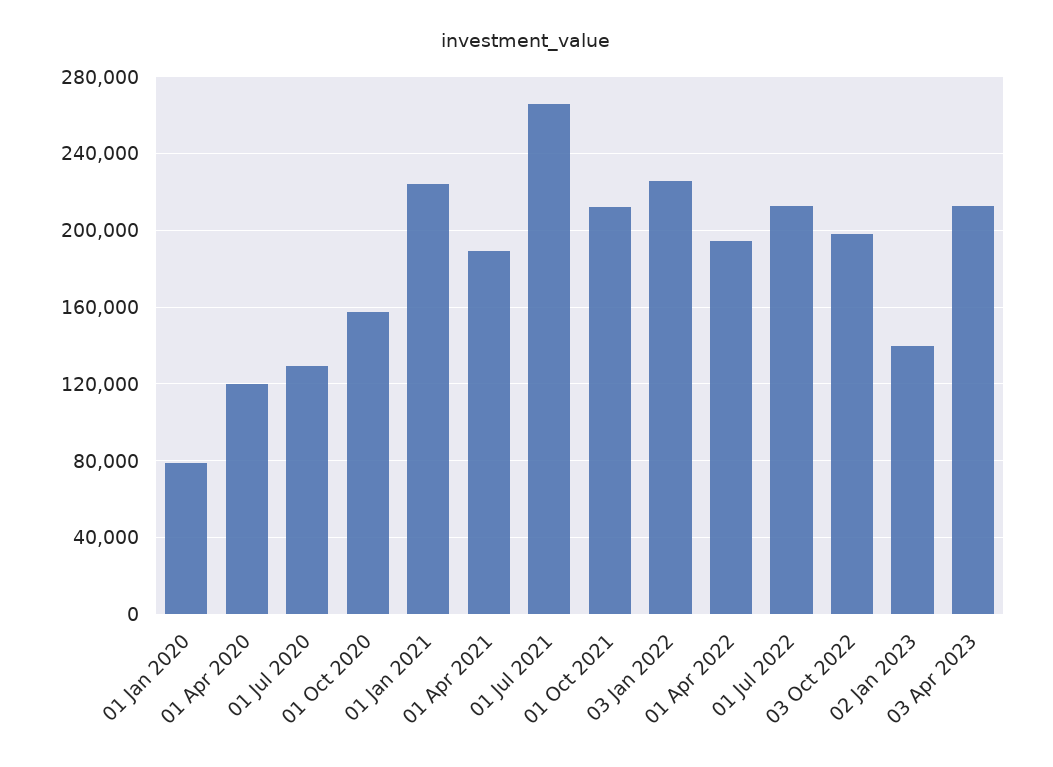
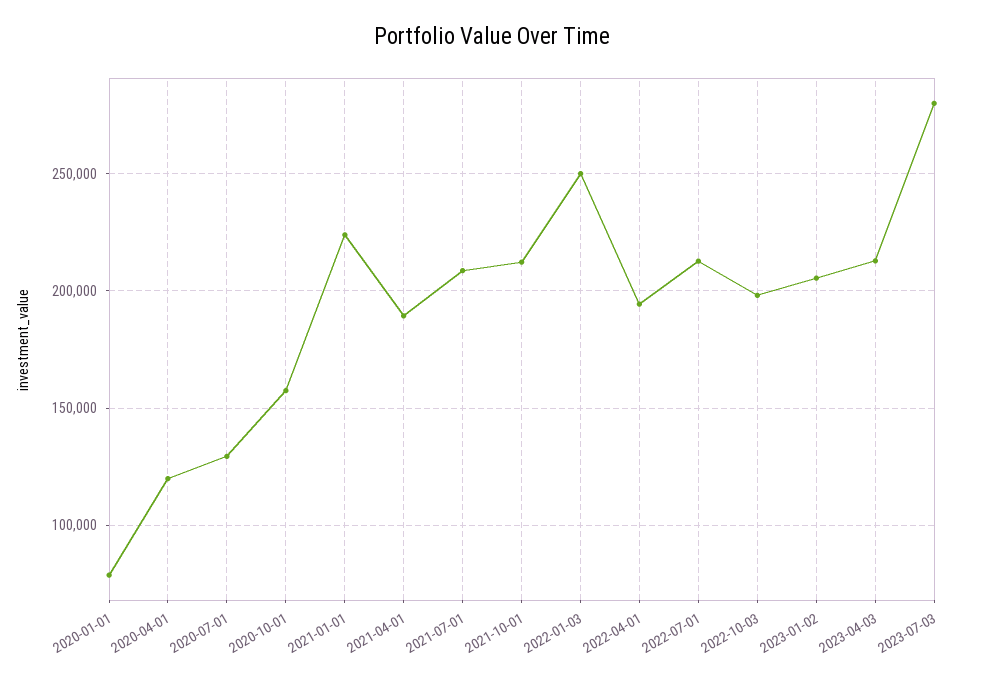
01 Jul 2021: 265000 -> 210000
03 Jan 2022: 225000 -> 250000
02 Jan 2023: 140000 -> 205000
2023-07-03: none -> 280000

